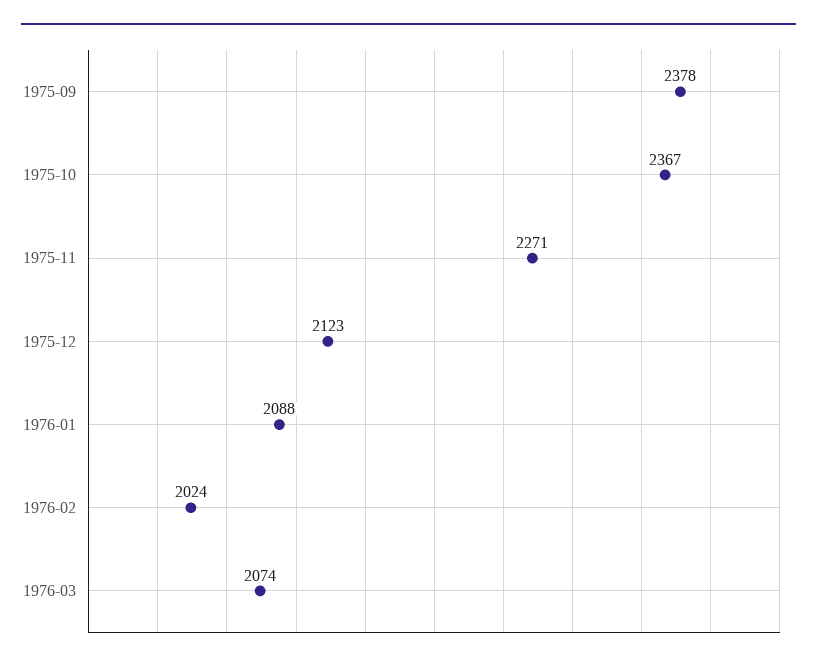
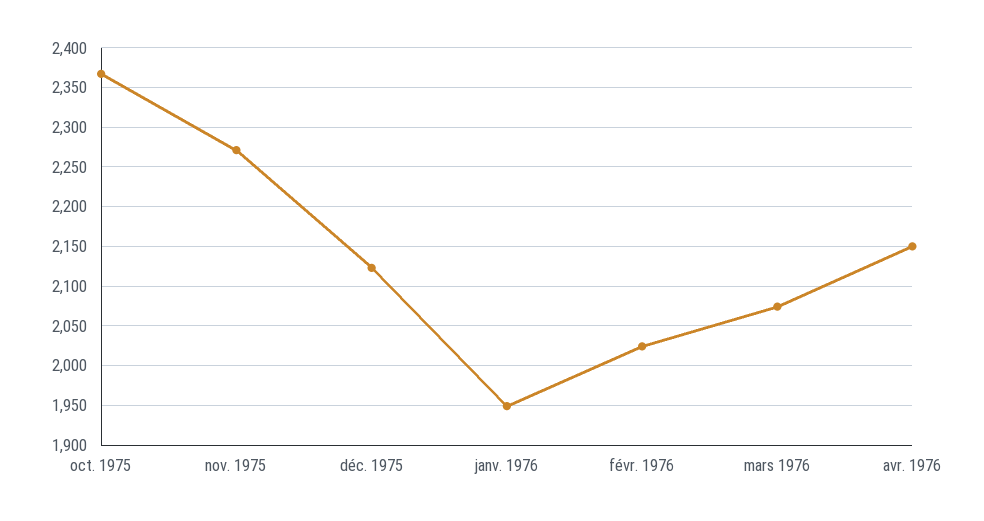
1975-09: 2378 -> none
1976-01: 2088 -> 1950
avr. 1976: none -> 2150

